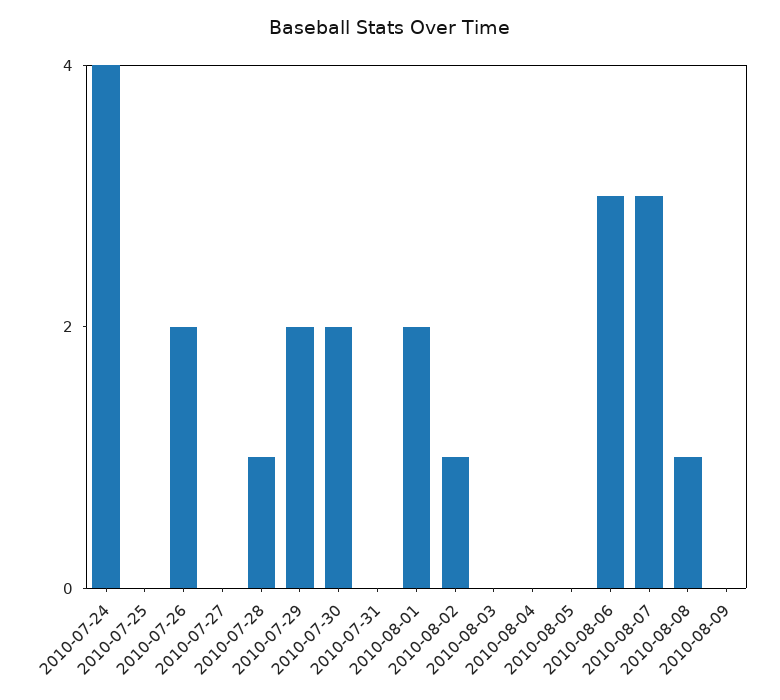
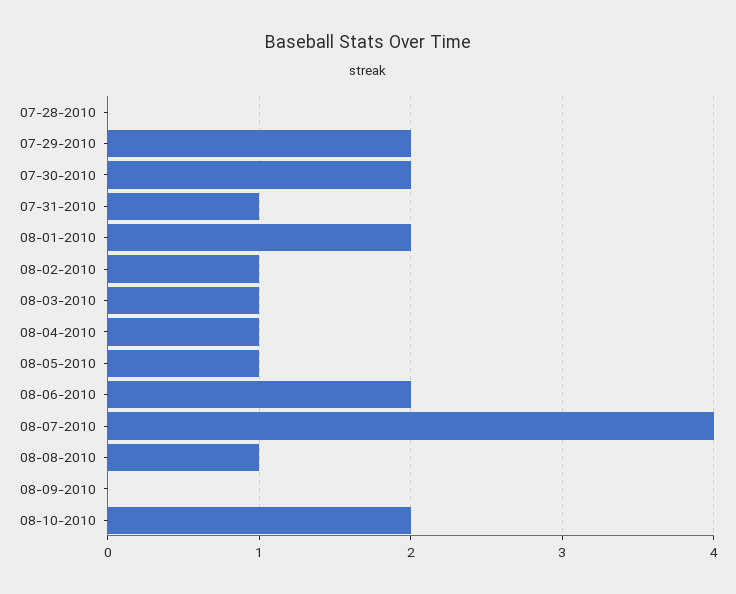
2010-07-24: 4 -> none
2010-07-25: 0 -> none
2010-07-26: 2 -> none
2010-07-27: 0 -> none
2010-07-28: 1 -> 0
2010-07-31: 0 -> 1
2010-08-03: 0 -> 1
2010-08-04: 0 -> 1
2010-08-05: 0 -> 1
2010-08-06: 3 -> 2
2010-08-07: 3 -> 4
08-10-2010: none -> 2

